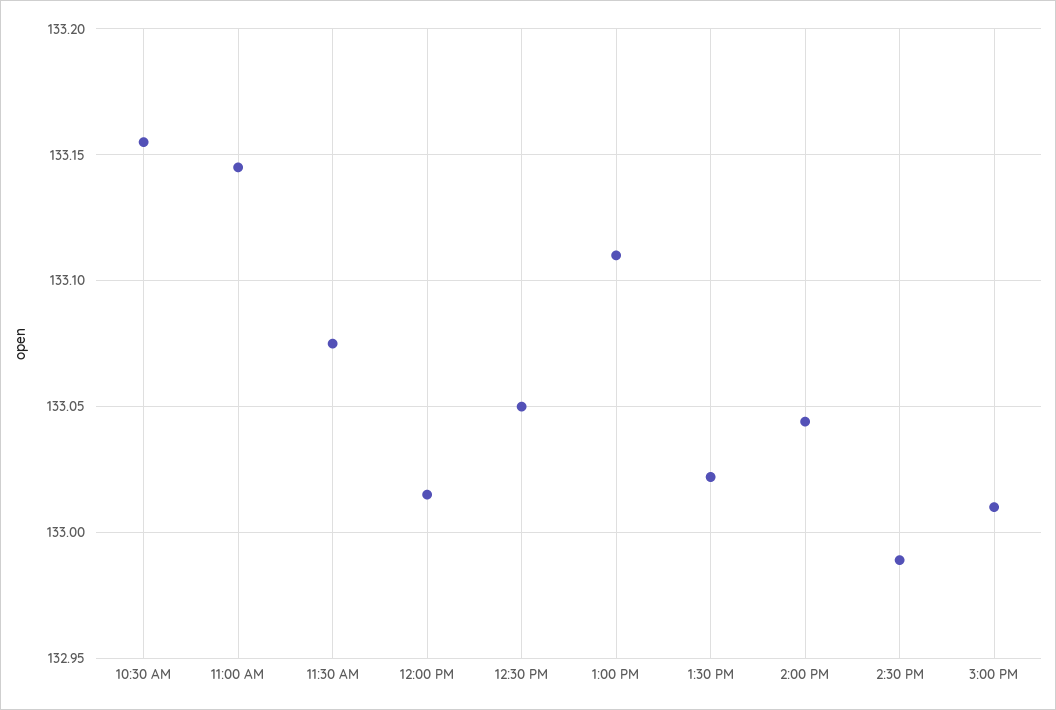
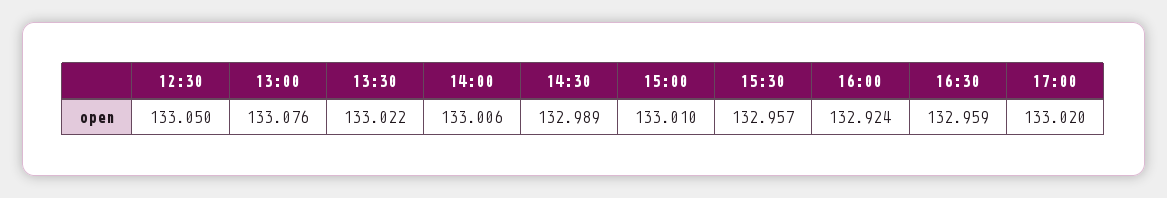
10:30 AM: 133.155 -> none
11:00 AM: 133.145 -> none
11:30 AM: 133.075 -> none
12:00 PM: 133.015 -> none
1:00 PM: 133.11 -> 133.076
2:00 PM: 133.045 -> 133.006
15:30: none -> 132.957
16:00: none -> 132.924
16:30: none -> 132.959
17:00: none -> 133.02

